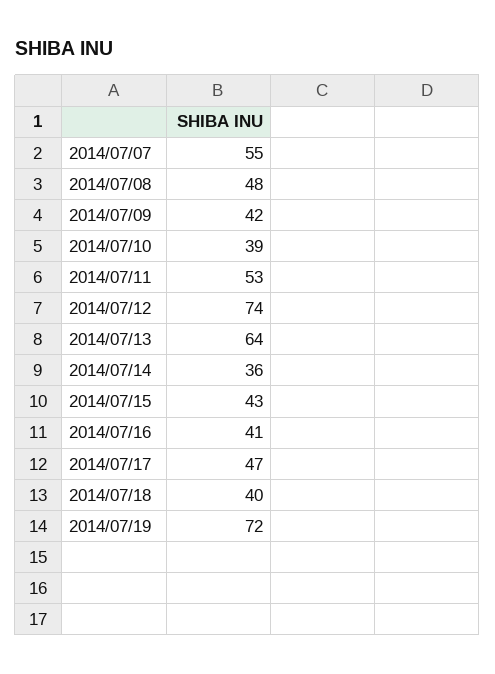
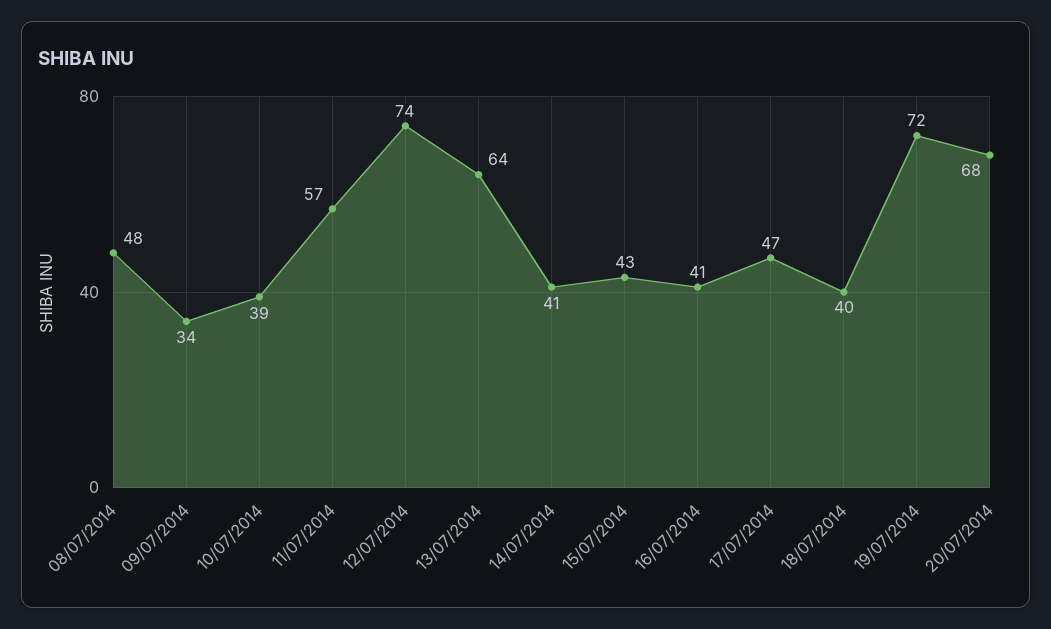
2014/07/07: 55 -> none
2014/07/09: 42 -> 34
2014/07/11: 53 -> 57
2014/07/14: 36 -> 41
20/07/2014: none -> 68

